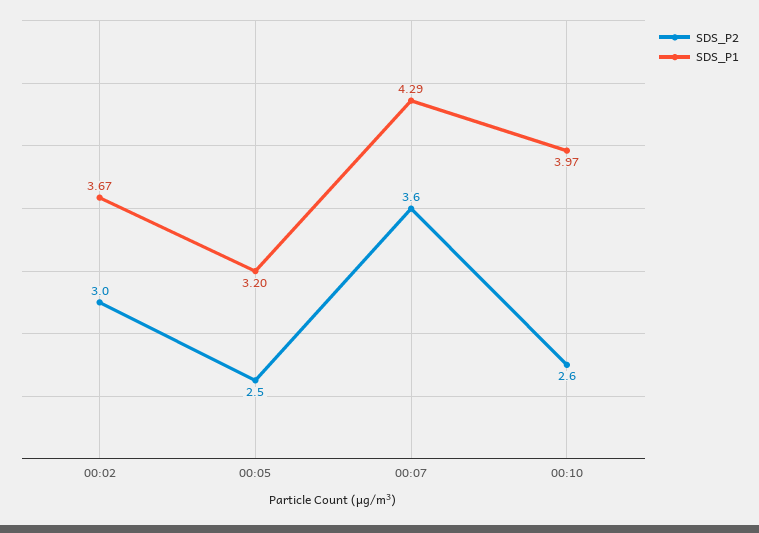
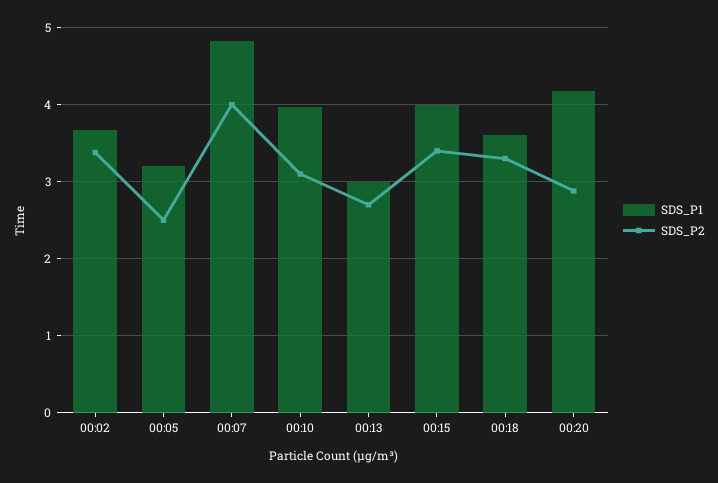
SDS_P2, 00:02: 3 -> 3.4
SDS_P2, 00:07: 3.6 -> 4
SDS_P1, 00:07: 4.29 -> 4.8
SDS_P2, 00:10: 2.6 -> 3.1
SDS_P1, 00:13: none -> 3
SDS_P2, 00:13: none -> 2.7
SDS_P1, 00:15: none -> 4
SDS_P2, 00:15: none -> 3.4
SDS_P1, 00:18: none -> 3.6
SDS_P2, 00:18: none -> 3.3
SDS_P1, 00:20: none -> 4.2
SDS_P2, 00:20: none -> 2.9

